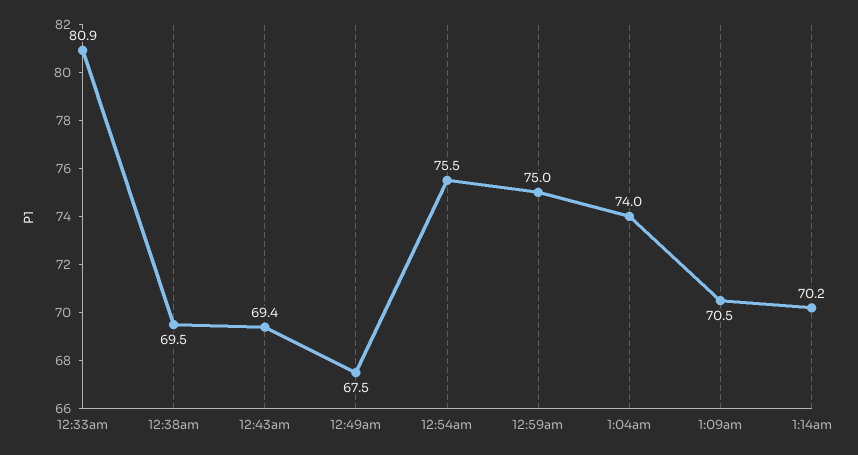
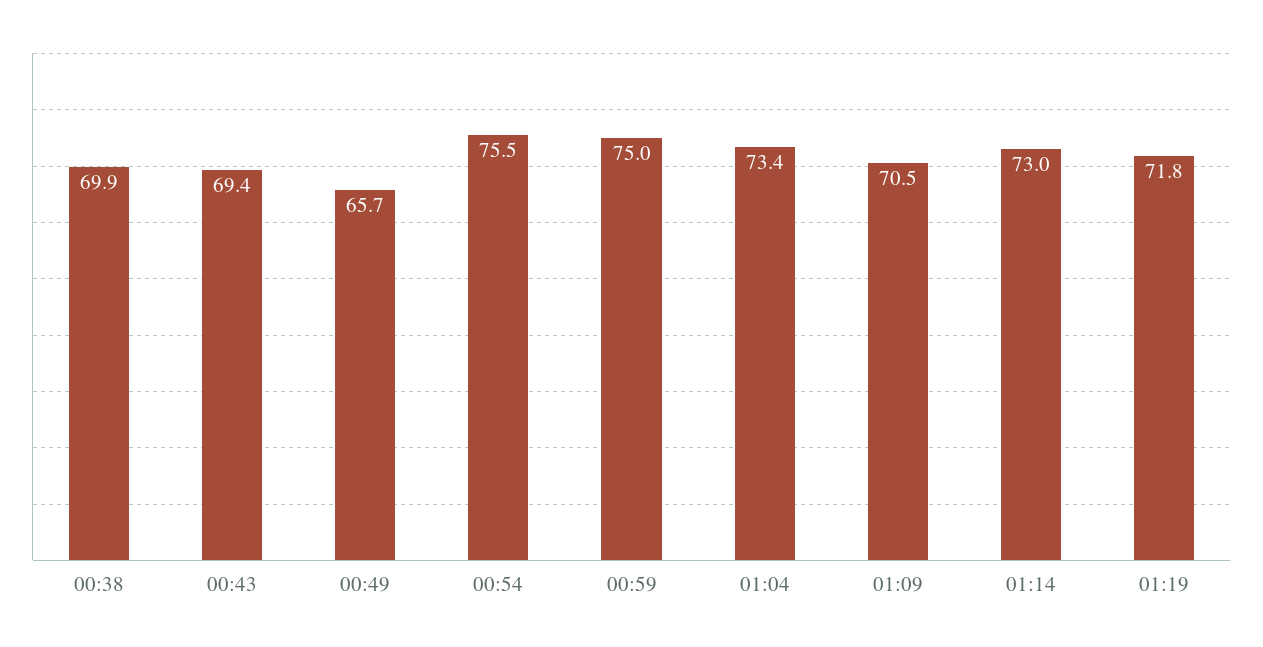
12:33am: 80.9 -> none
12:38am: 69.5 -> 69.9
12:49am: 67.5 -> 65.7
1:04am: 74 -> 73.4
1:14am: 70.2 -> 73
01:19: none -> 71.8

